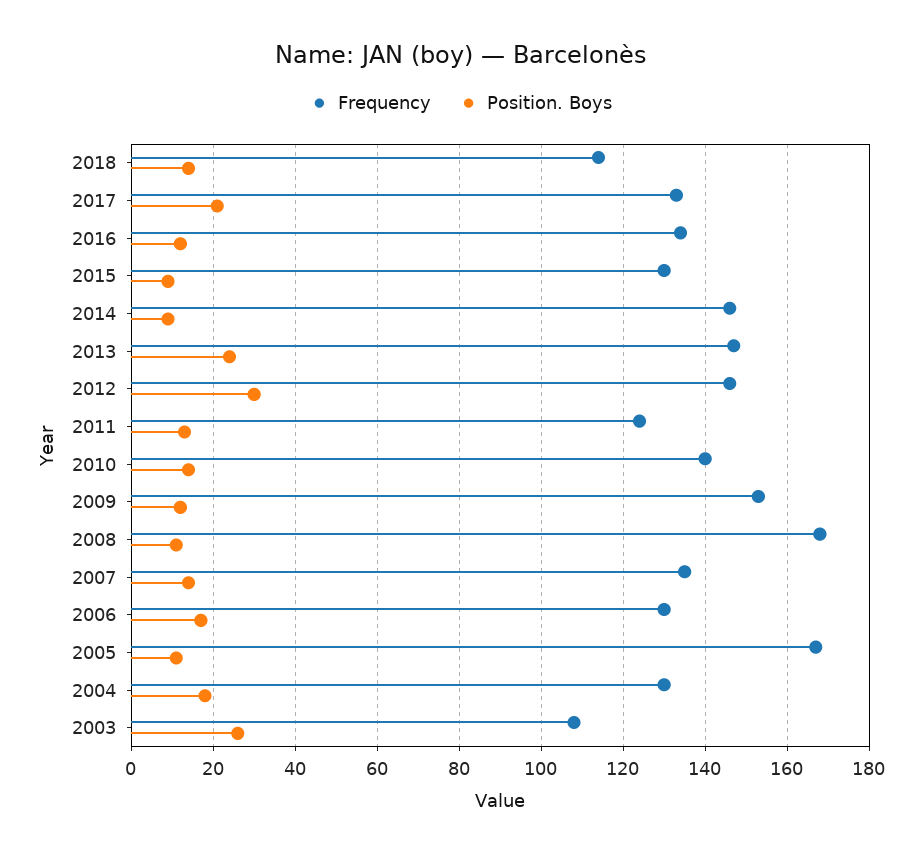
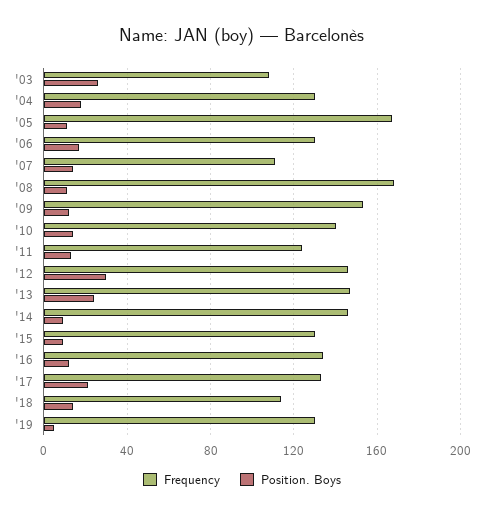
Frequency, 2007: 135 -> 110
Frequency, '19: none -> 130
Position. Boys, '19: none -> 5

